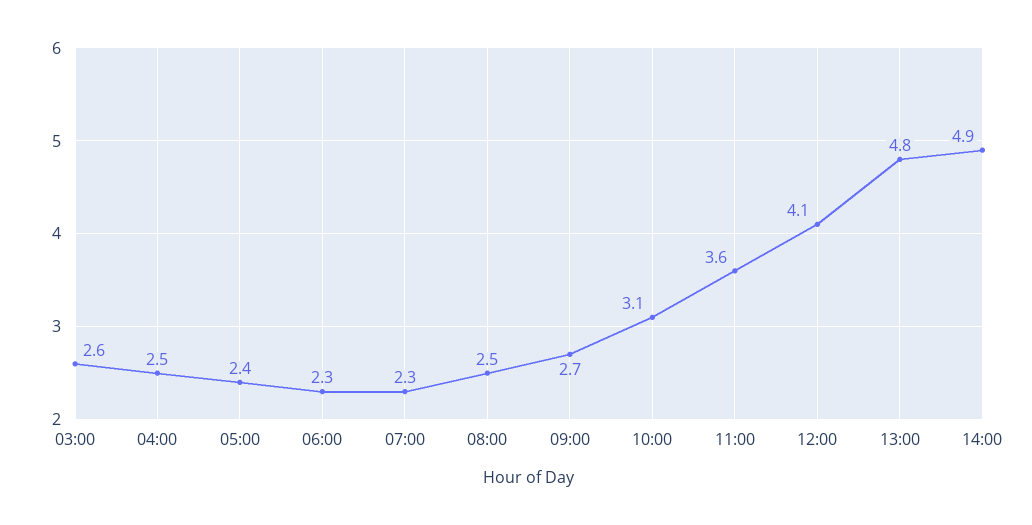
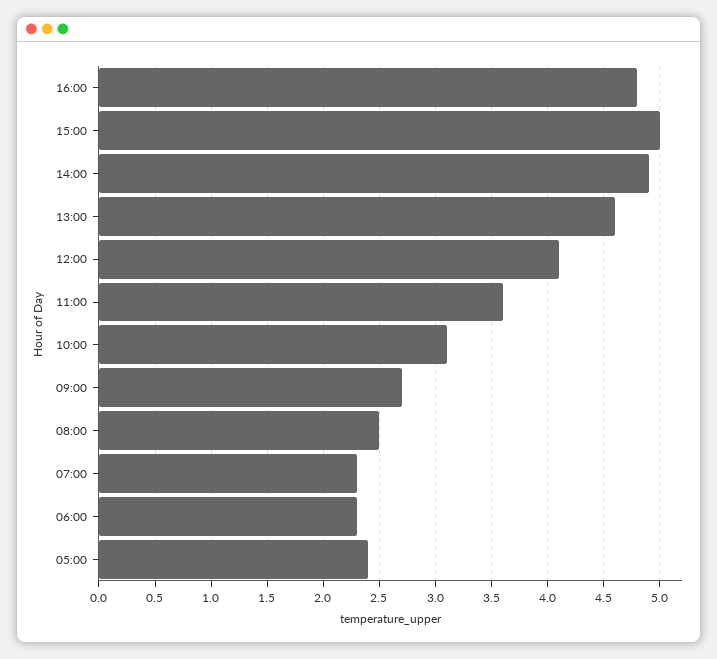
03:00: 2.6 -> none
04:00: 2.5 -> none
13:00: 4.8 -> 4.6
16:00: none -> 4.8
15:00: none -> 5

